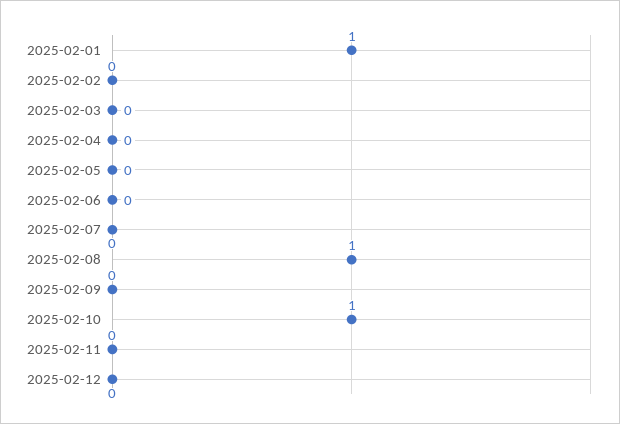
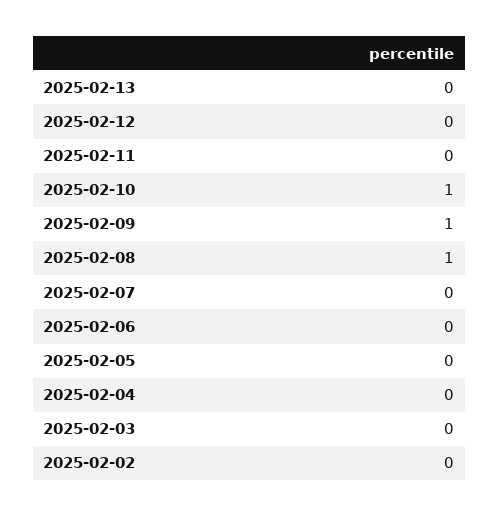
2025-02-01: 1 -> none
2025-02-09: 0 -> 1
2025-02-13: none -> 0

